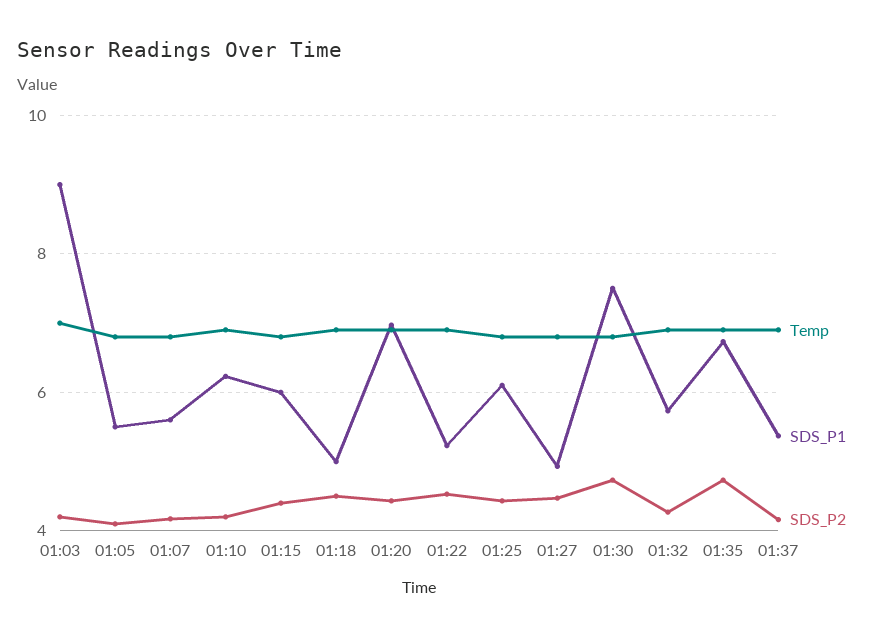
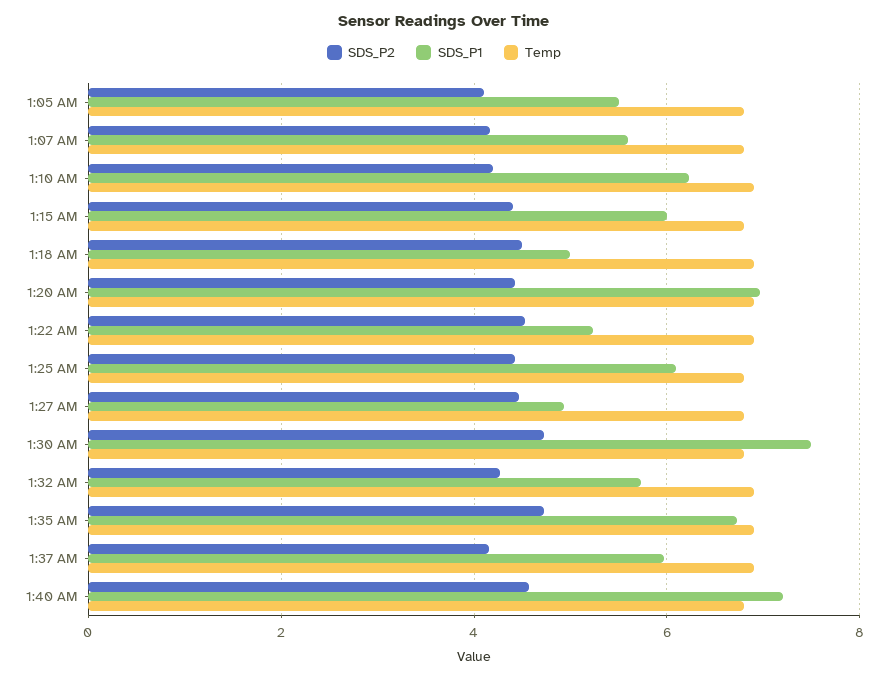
Temp, 01:03: 7 -> none
SDS_P1, 01:03: 9 -> none
SDS_P2, 01:03: 4.2 -> none
SDS_P1, 01:37: 5.4 -> 6
SDS_P2, 1:40 AM: none -> 4.6
SDS_P1, 1:40 AM: none -> 7.2
Temp, 1:40 AM: none -> 6.8

